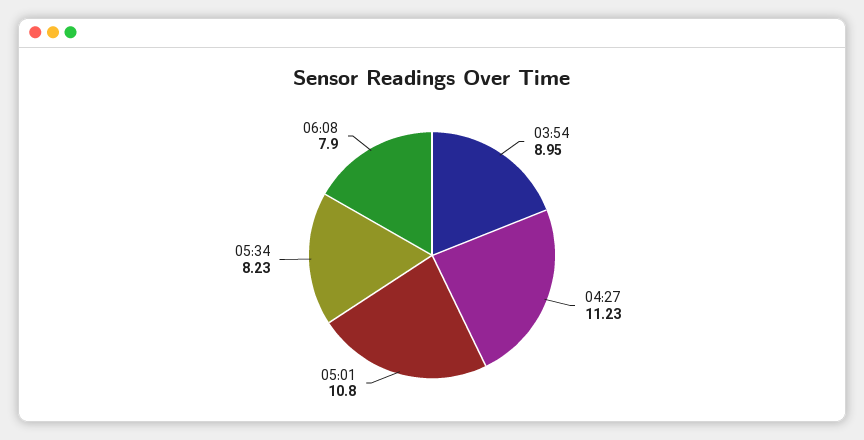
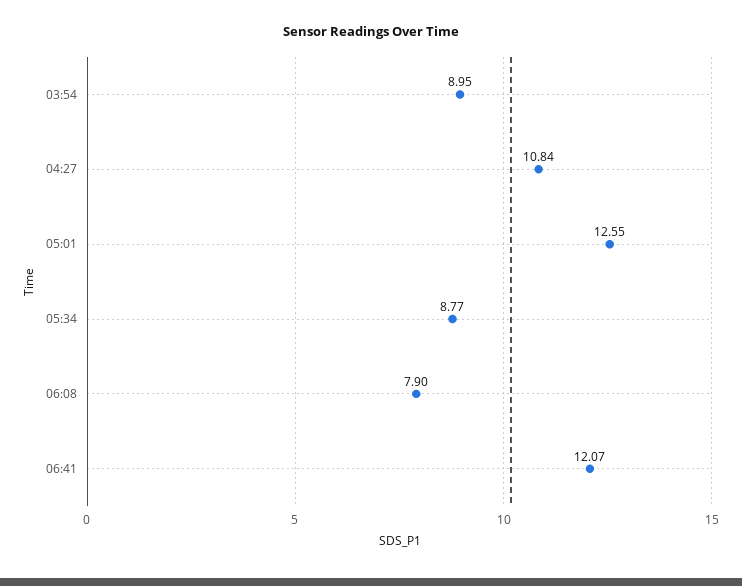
04:27: 11.23 -> 10.84
05:01: 10.8 -> 12.55
05:34: 8.23 -> 8.77
06:41: none -> 12.07

